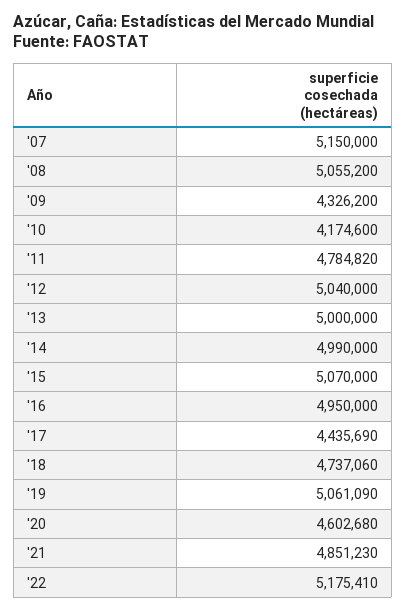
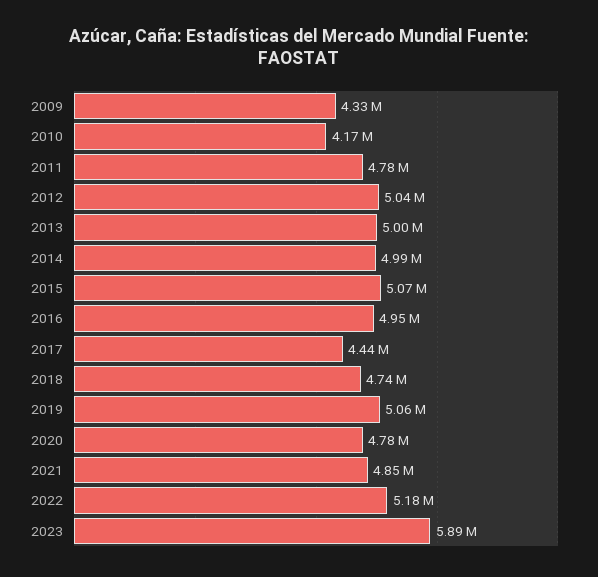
'07: 5150000 -> none
'08: 5055200 -> none
'20: 4602680 -> 4780000
2023: none -> 5890000

